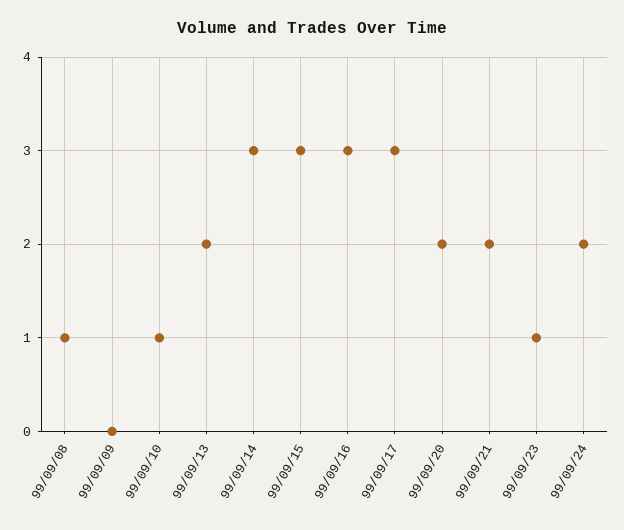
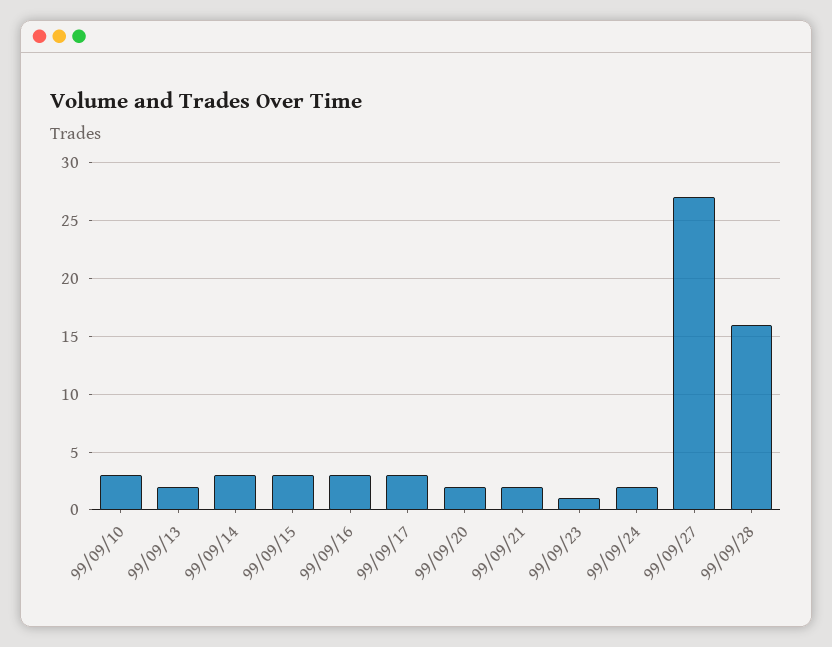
99/09/08: 1 -> none
99/09/09: 0 -> none
99/09/10: 1 -> 3
99/09/27: none -> 27
99/09/28: none -> 16

